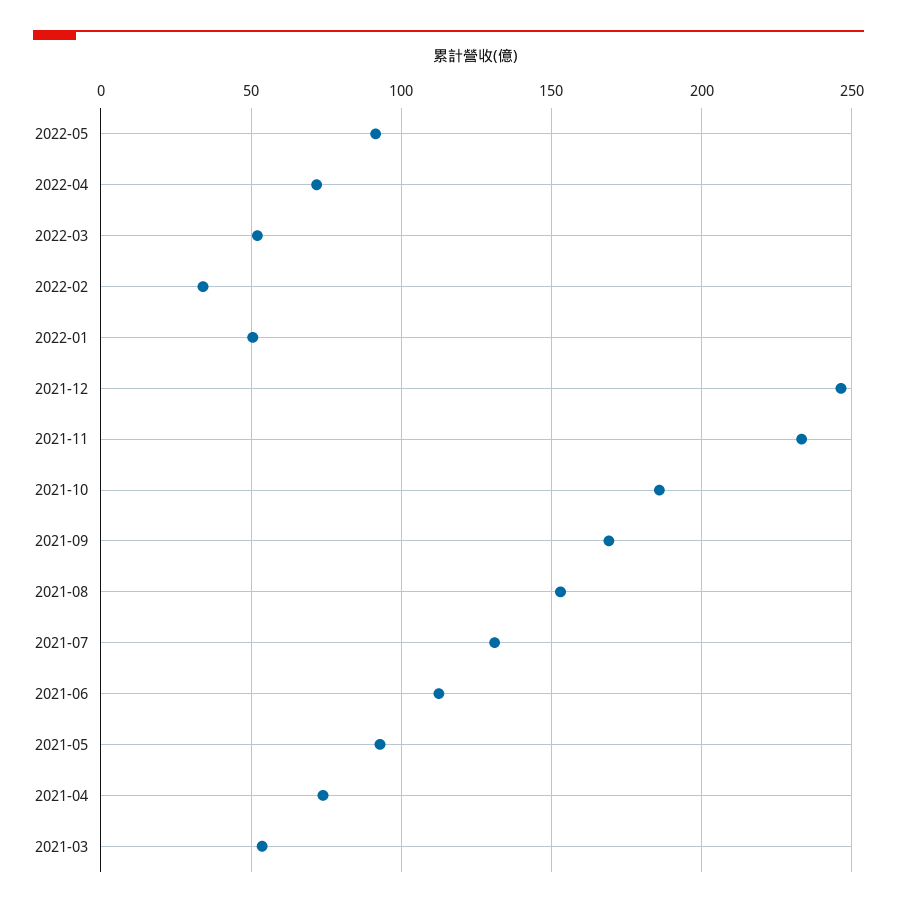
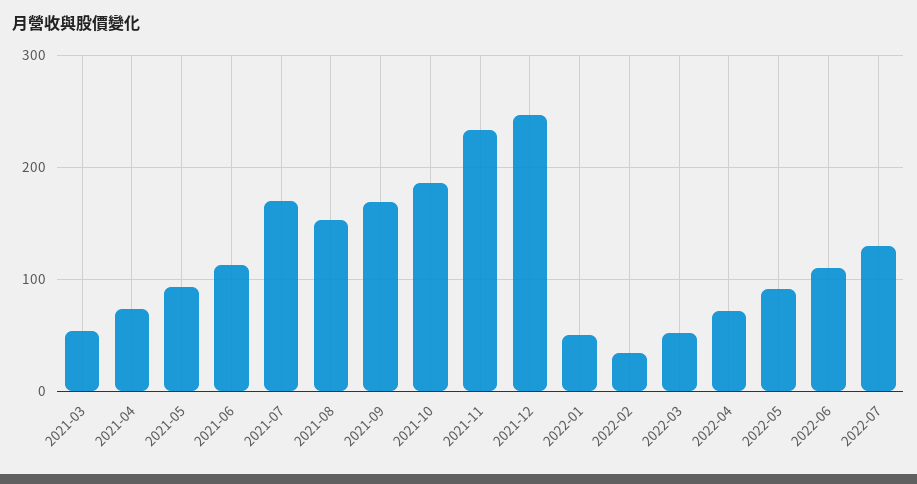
2021-07: 130 -> 170
2022-06: none -> 110
2022-07: none -> 130

